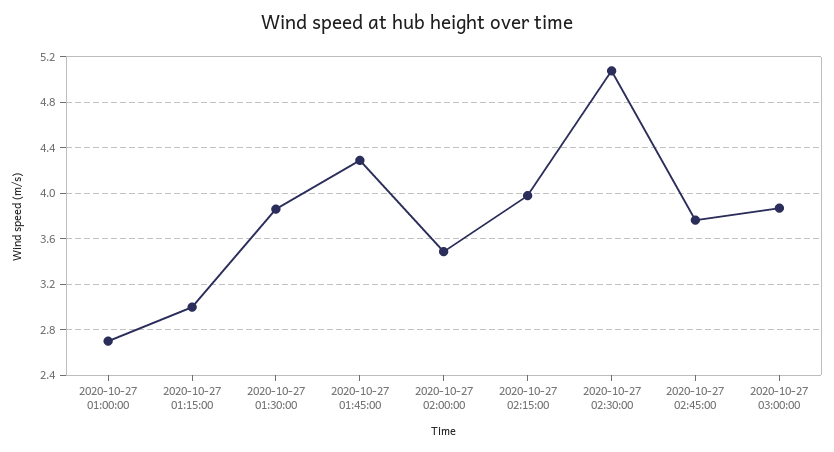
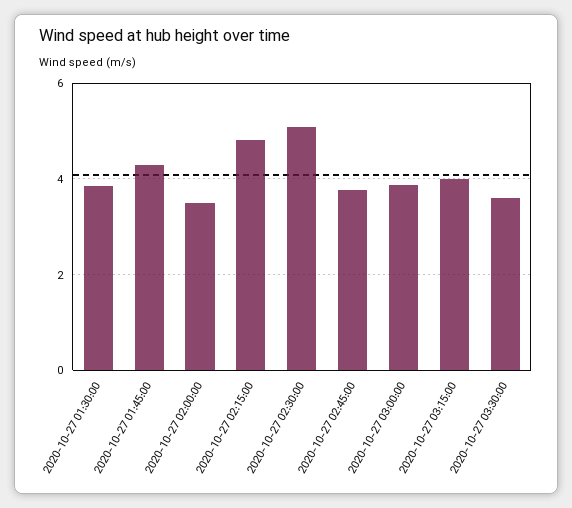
2020-10-27 01:00:00: 2.7 -> none
2020-10-27 01:15:00: 3 -> none
2020-10-27 02:15:00: 4 -> 4.8
2020-10-27 03:15:00: none -> 4
2020-10-27 03:30:00: none -> 3.6

